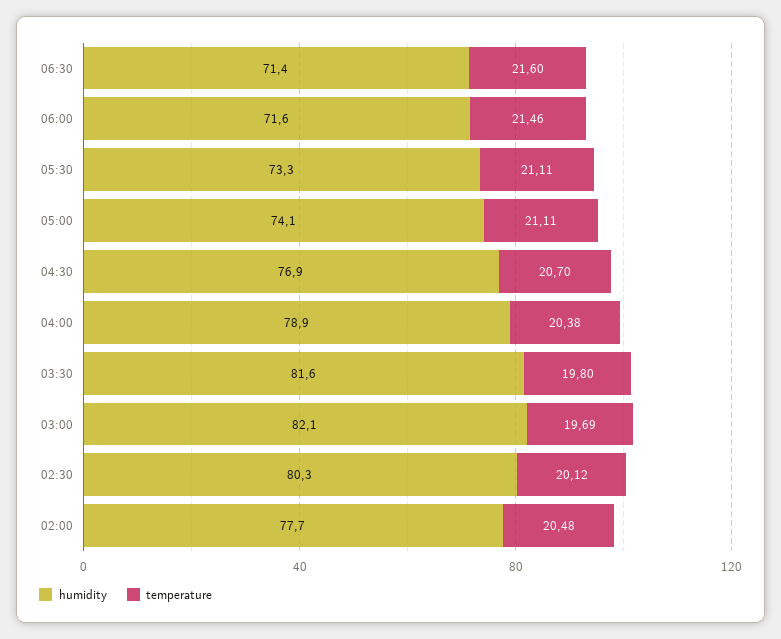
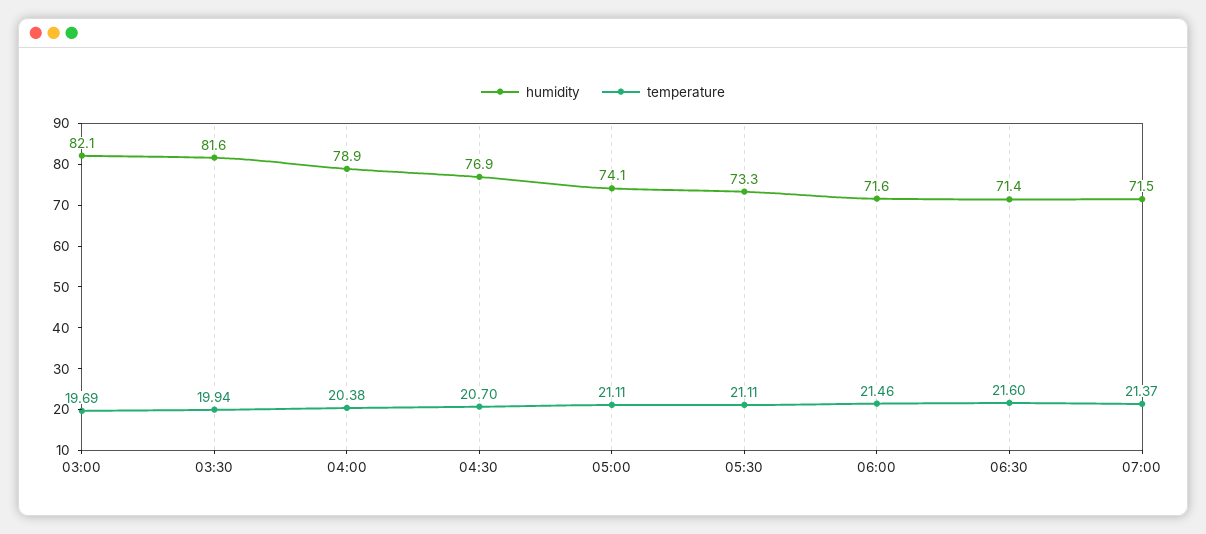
temperature, 03:30: 19.8 -> 19.94
humidity, 02:30: 80.3 -> none
temperature, 02:30: 20.12 -> none
humidity, 02:00: 77.7 -> none
temperature, 02:00: 20.48 -> none
humidity, 07:00: none -> 71.5
temperature, 07:00: none -> 21.37

